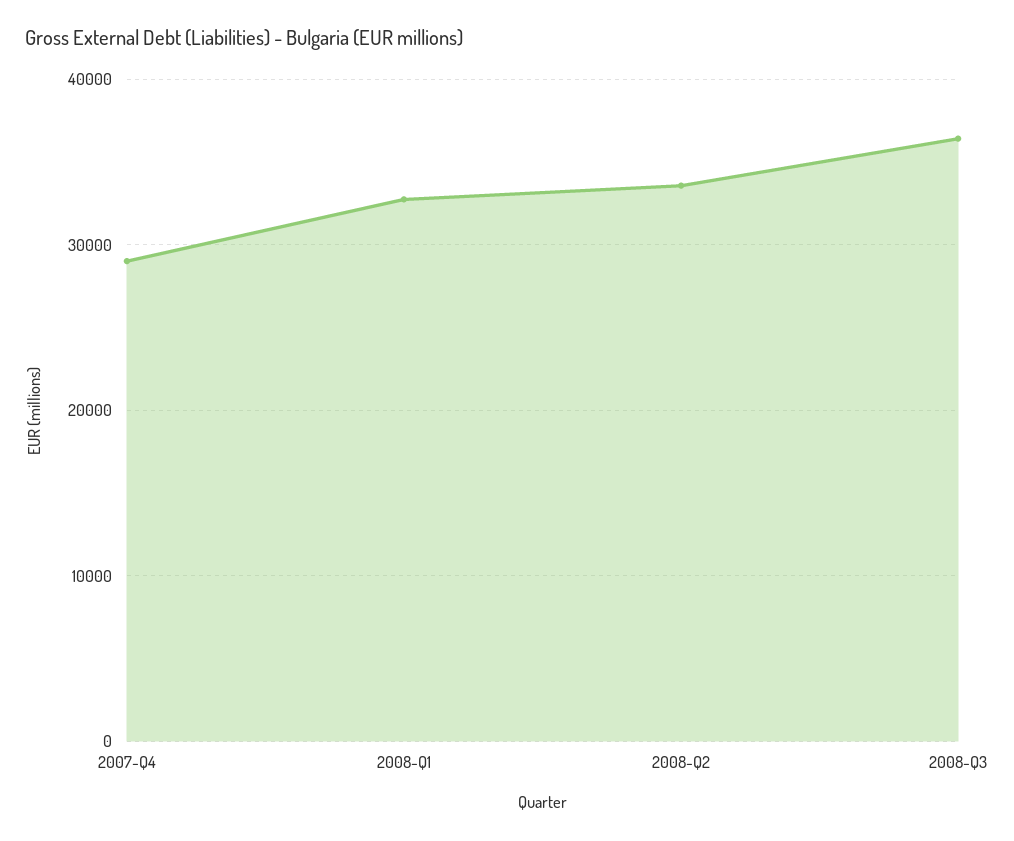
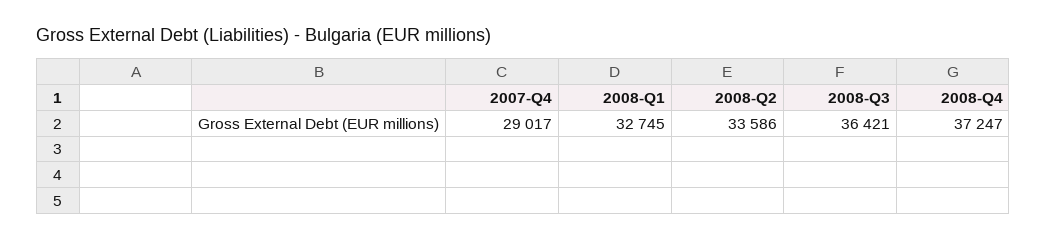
2008-Q4: none -> 37247

